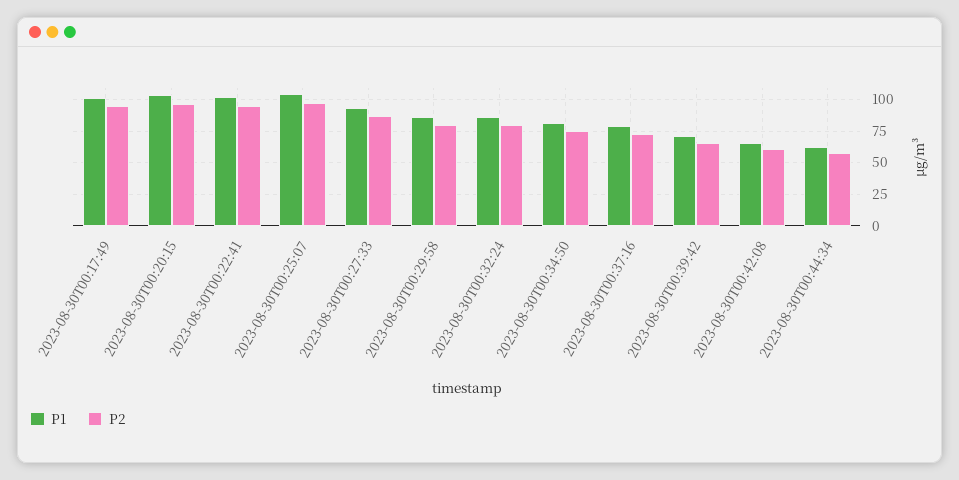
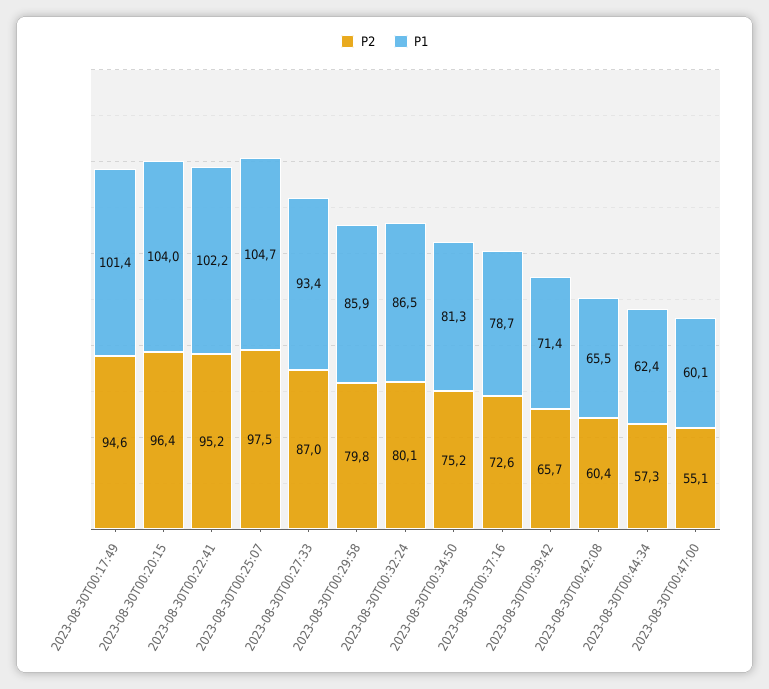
P2, 2023-08-30T00:47:00: none -> 55.1
P1, 2023-08-30T00:47:00: none -> 60.1

